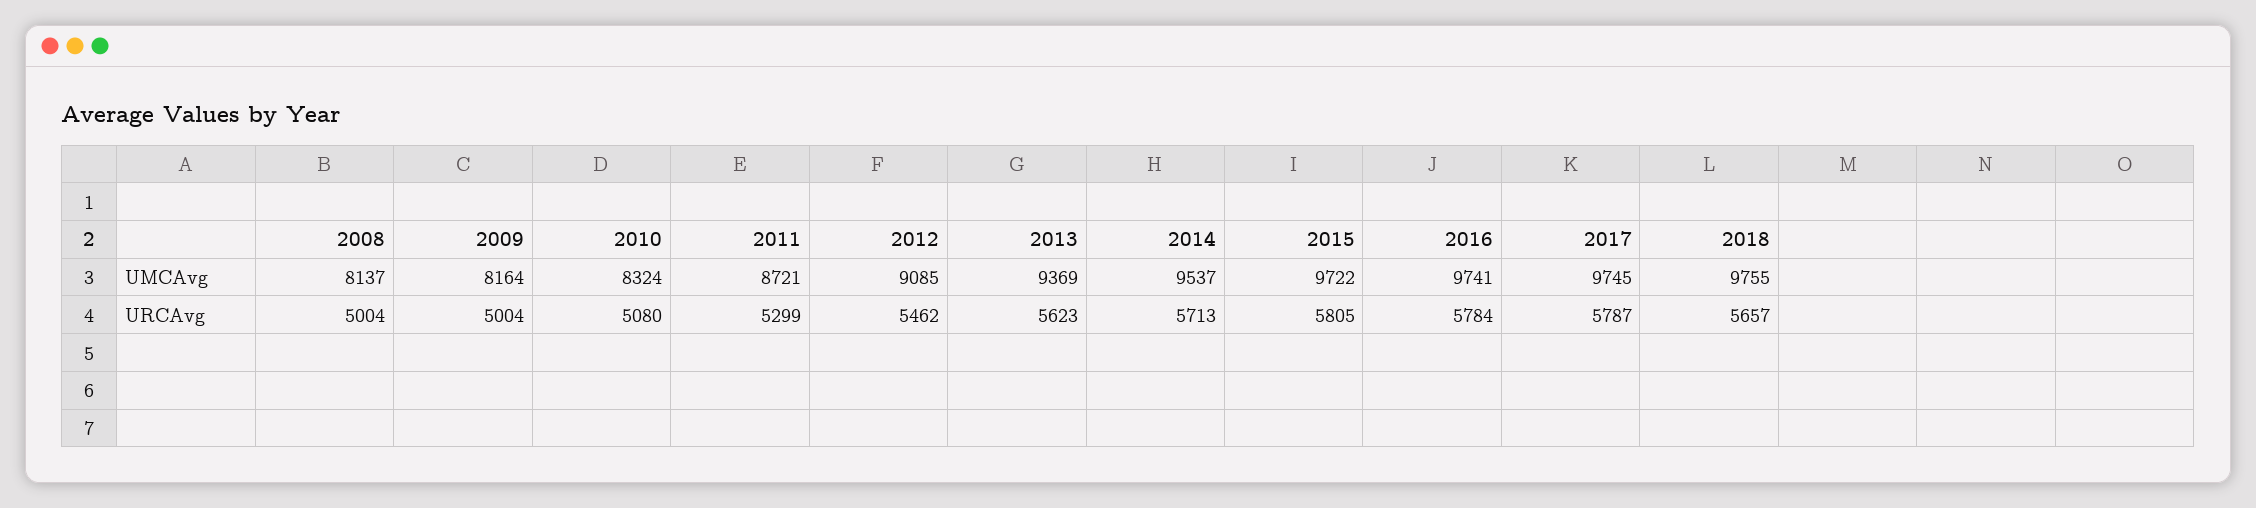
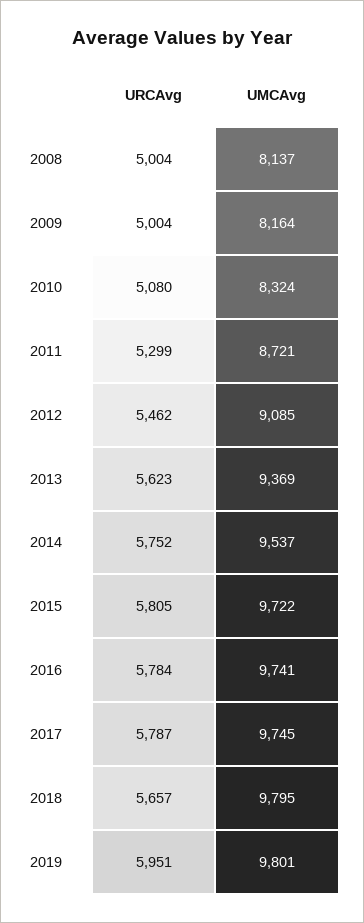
2018, UMCAvg: 9755 -> 9795
2014, URCAvg: 5713 -> 5752
2019, URCAvg: none -> 5951
2019, UMCAvg: none -> 9801

